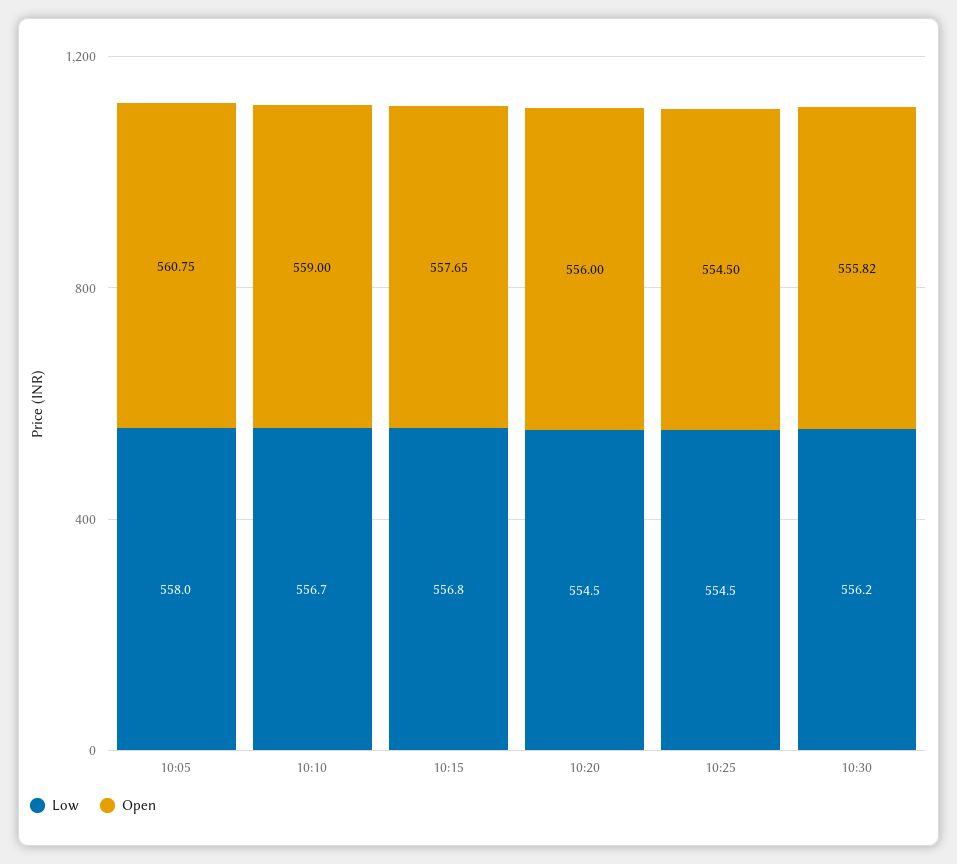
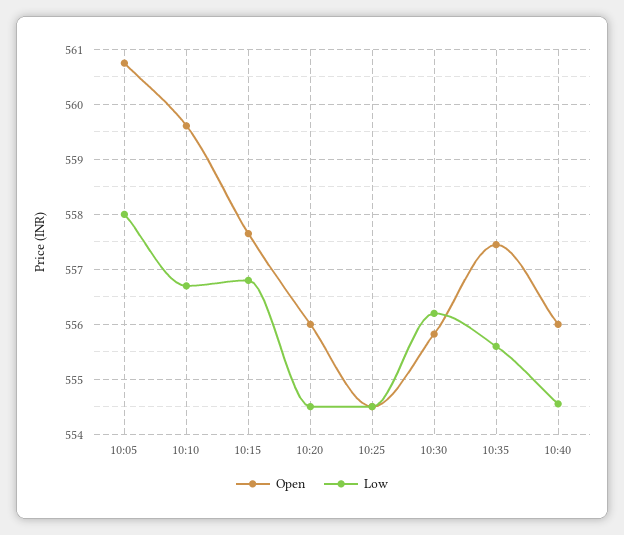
Open, 10:10: 559 -> 559.6
Open, 10:35: none -> 557.4
Low, 10:35: none -> 555.6
Open, 10:40: none -> 556
Low, 10:40: none -> 554.6

